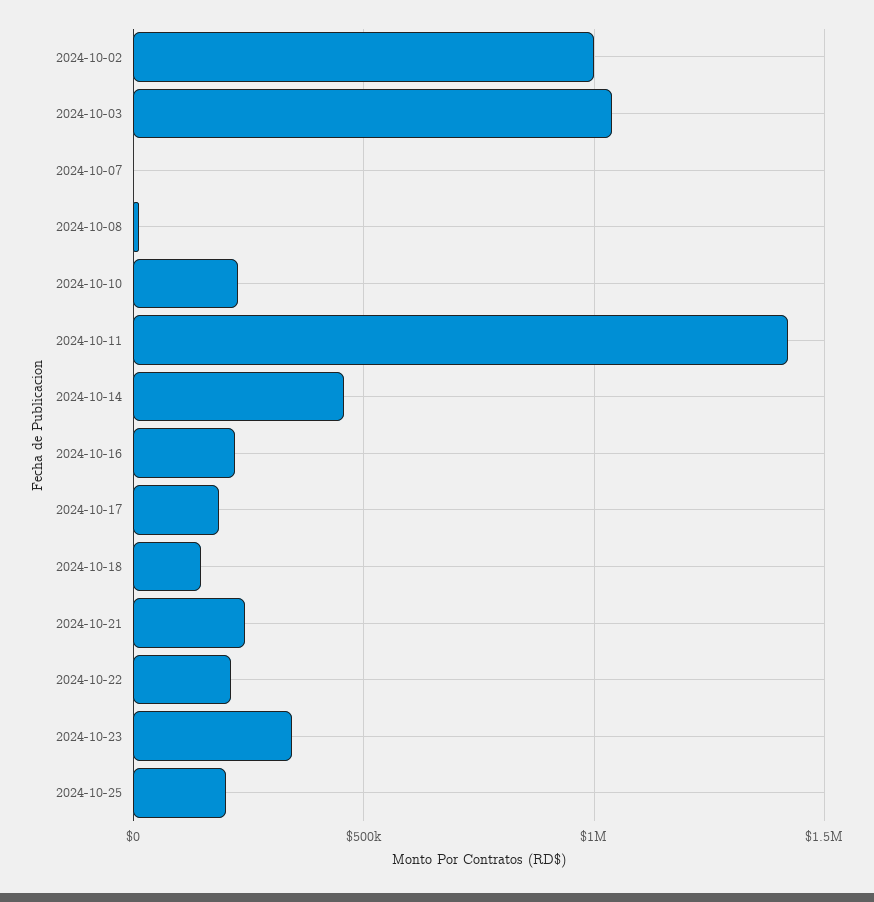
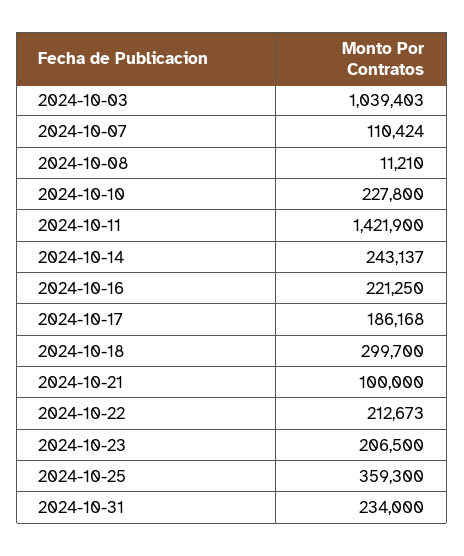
2024-10-02: 1000000 -> none
2024-10-07: 0 -> 110424
2024-10-14: 450000 -> 243137
2024-10-18: 150000 -> 299700
2024-10-21: 250000 -> 100000
2024-10-23: 350000 -> 206500
2024-10-25: 200000 -> 359300
2024-10-31: none -> 234000

